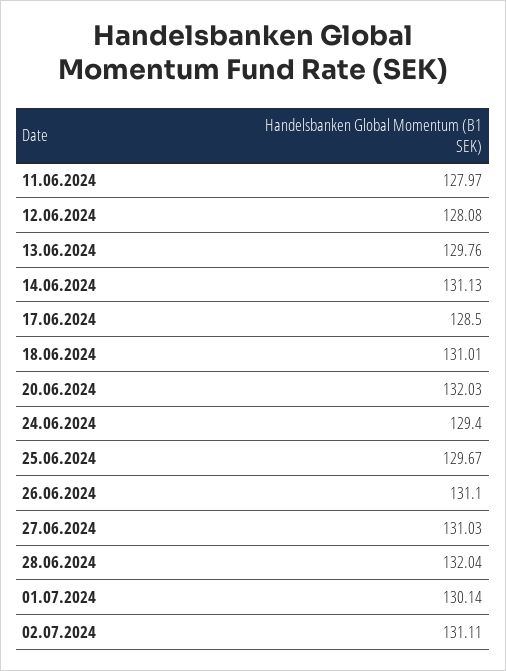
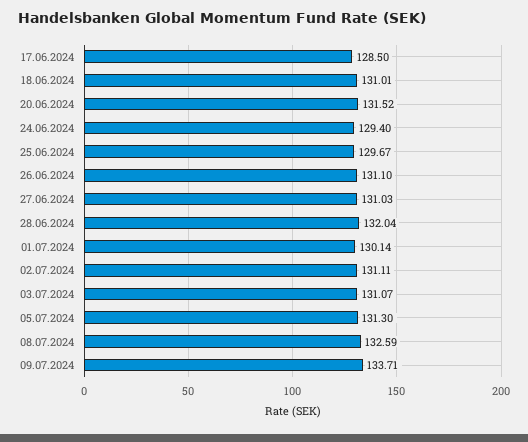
11.06.2024: 127.97 -> none
12.06.2024: 128.08 -> none
13.06.2024: 129.76 -> none
14.06.2024: 131.13 -> none
20.06.2024: 132.03 -> 131.52
03.07.2024: none -> 131.07
05.07.2024: none -> 131.3
08.07.2024: none -> 132.59
09.07.2024: none -> 133.71

